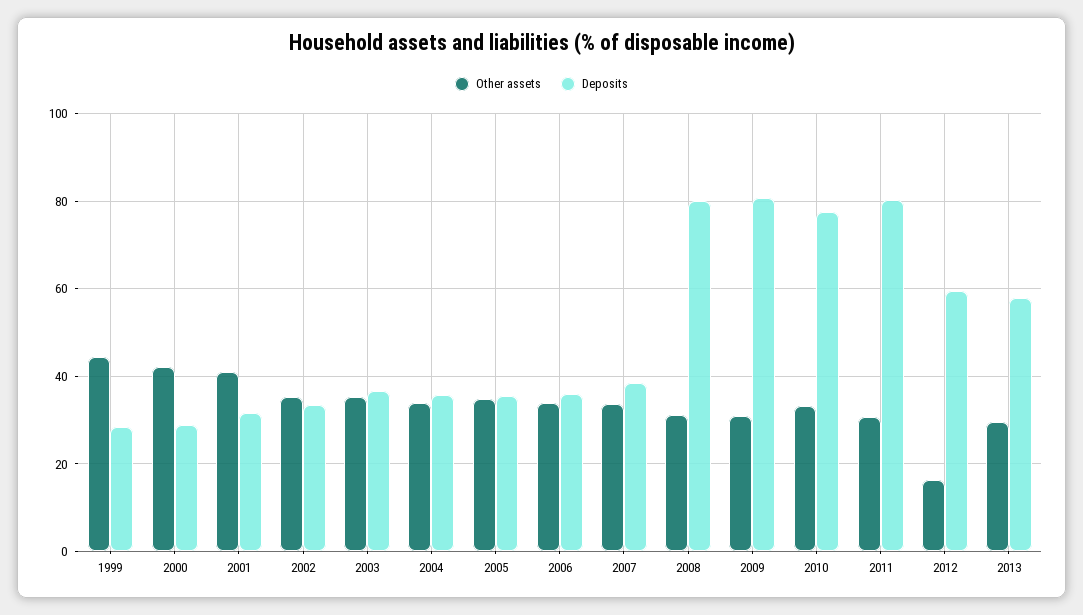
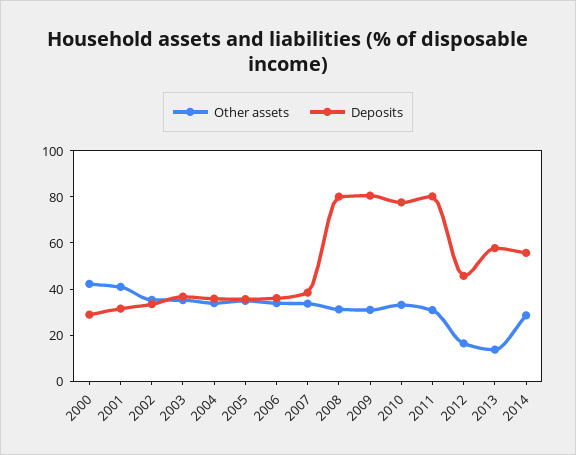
Other assets, 1999: 44 -> none
Deposits, 1999: 28 -> none
Deposits, 2012: 60 -> 45
Other assets, 2013: 30 -> 15
Other assets, 2014: none -> 30
Deposits, 2014: none -> 55

